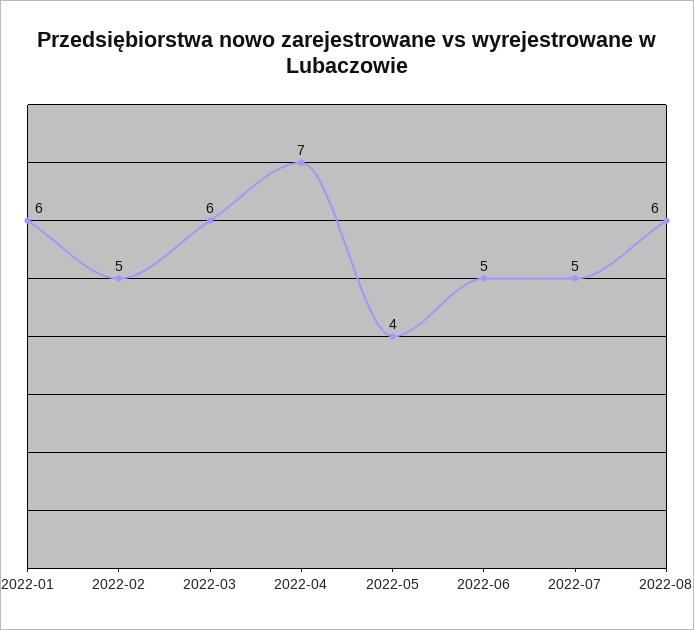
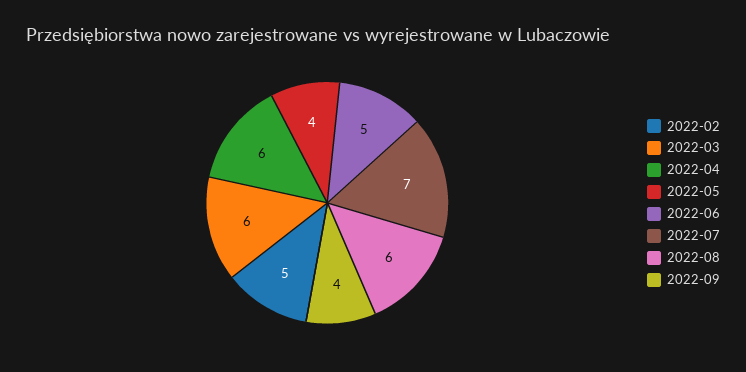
2022-01: 6 -> none
2022-04: 7 -> 6
2022-07: 5 -> 7
2022-09: none -> 4

